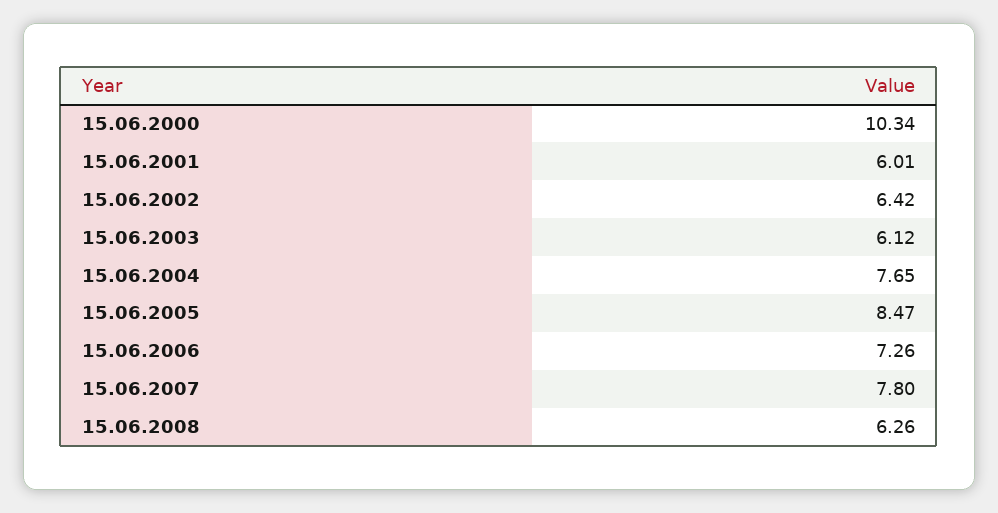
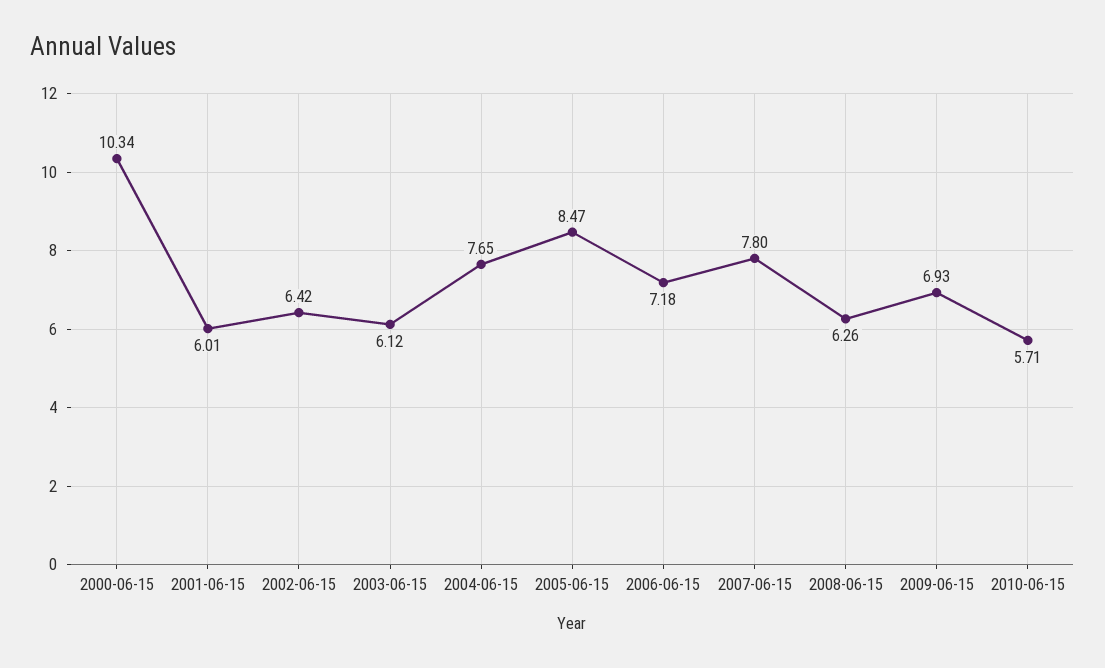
15.06.2006: 7.26 -> 7.18
2009-06-15: none -> 6.93
2010-06-15: none -> 5.71

